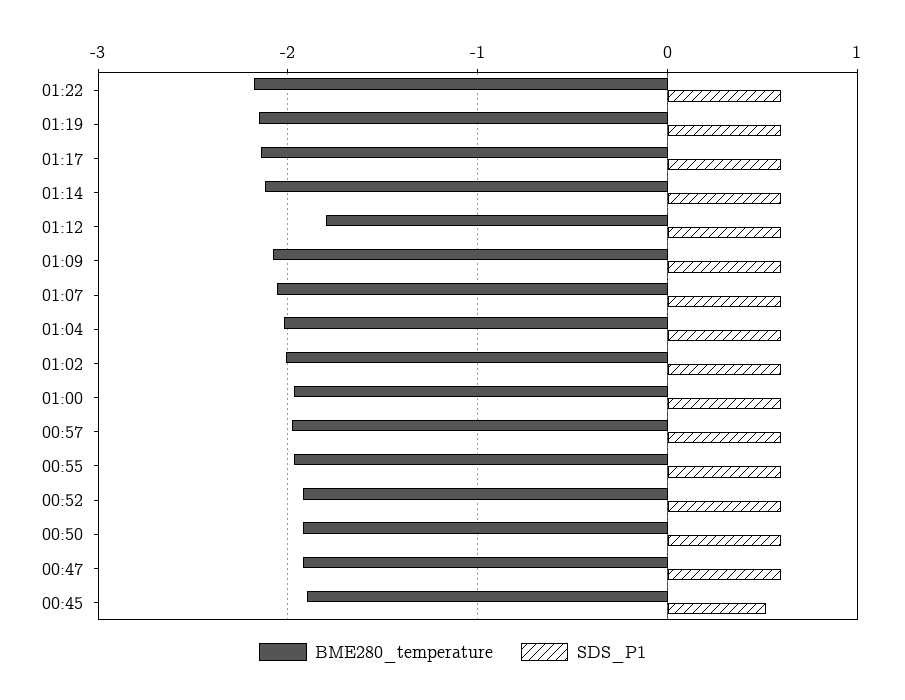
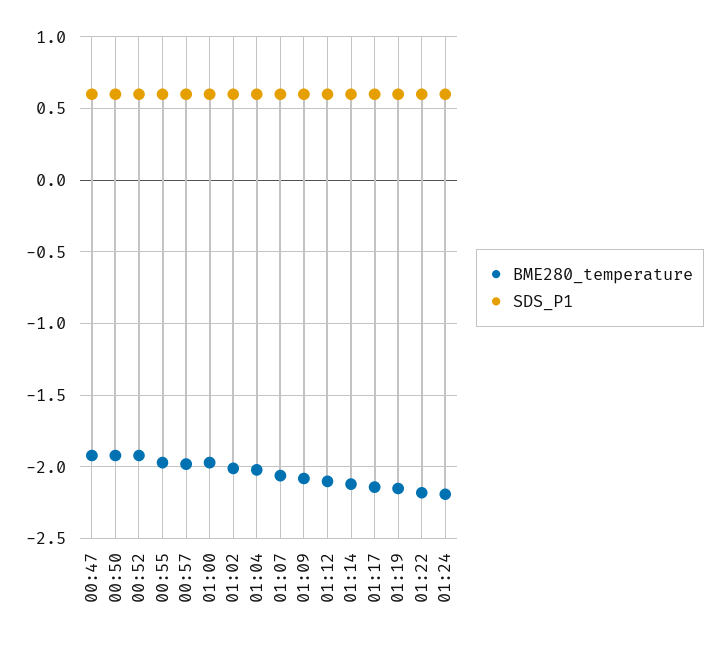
BME280_temperature, 01:12: -1.8 -> -2.1
BME280_temperature, 00:45: -1.9 -> none
SDS_P1, 00:45: 0.5 -> none
BME280_temperature, 01:24: none -> -2.2
SDS_P1, 01:24: none -> 0.6

